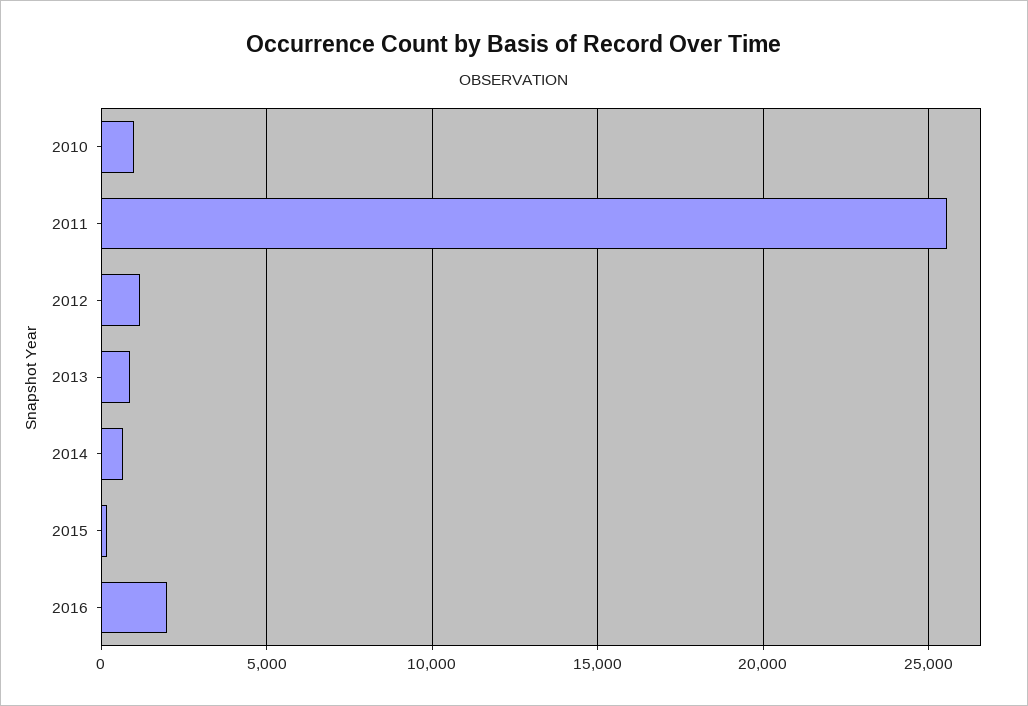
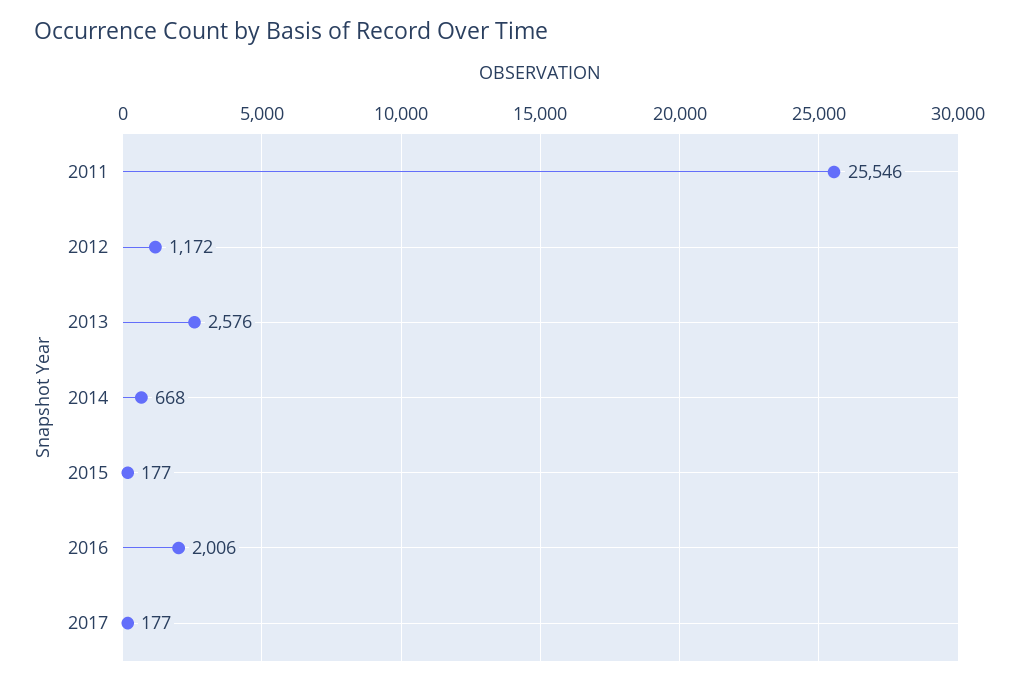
2010: 1000 -> none
2013: 1000 -> 2576
2017: none -> 177

